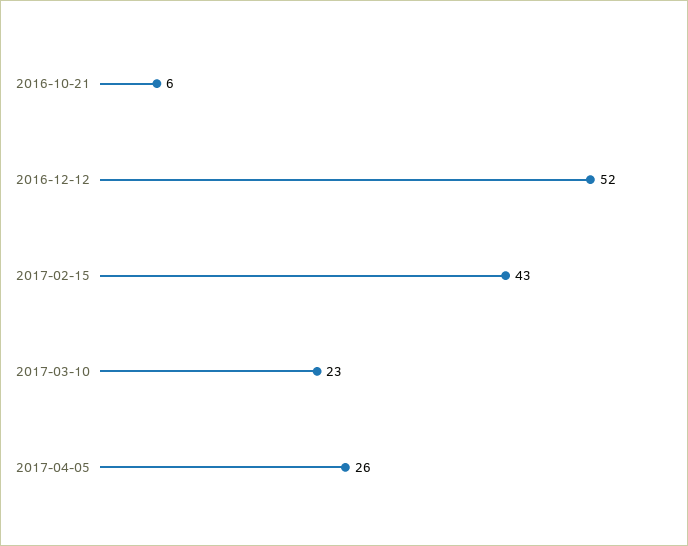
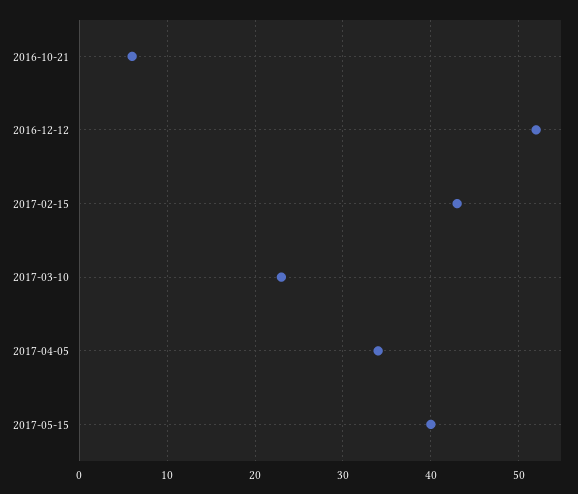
2017-04-05: 26 -> 34
2017-05-15: none -> 40

